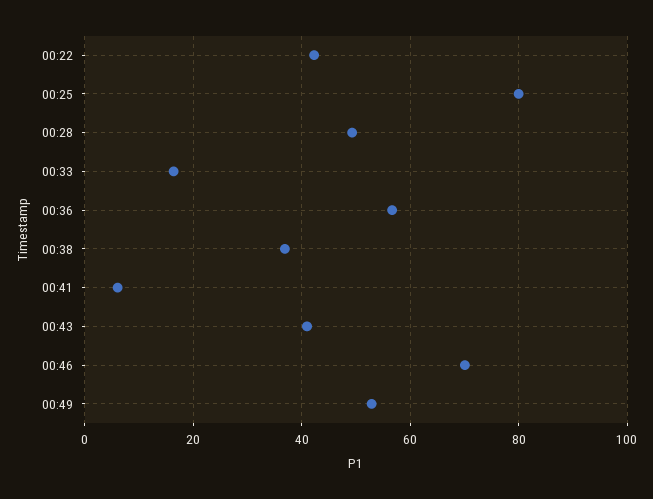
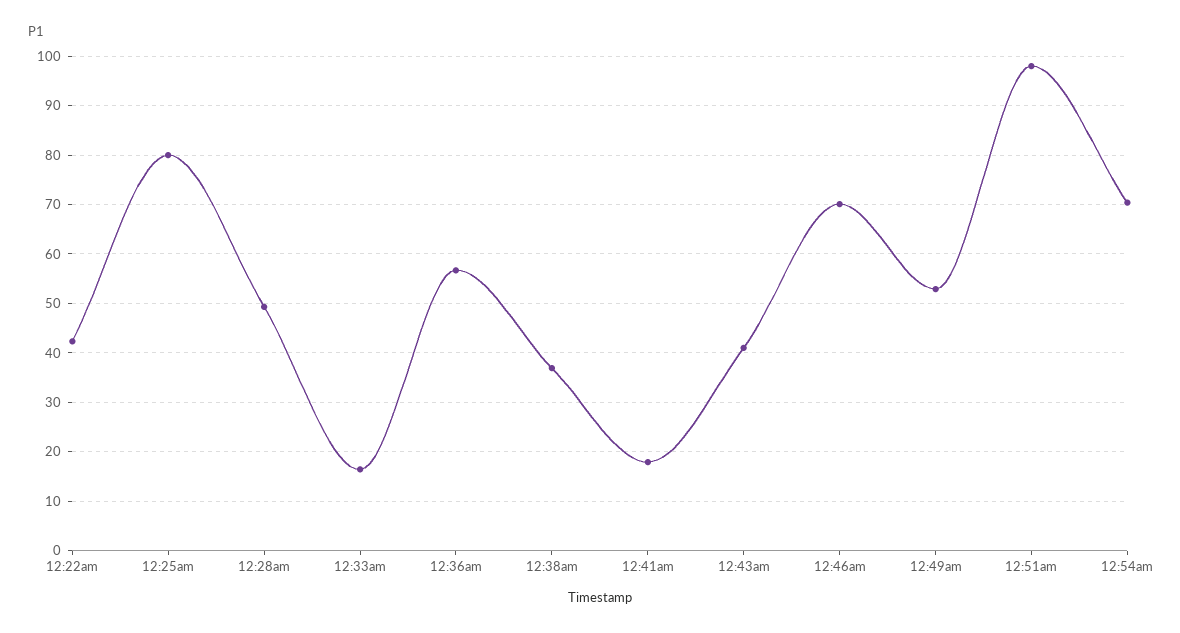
00:41: 6 -> 18
12:51am: none -> 98
12:54am: none -> 70

